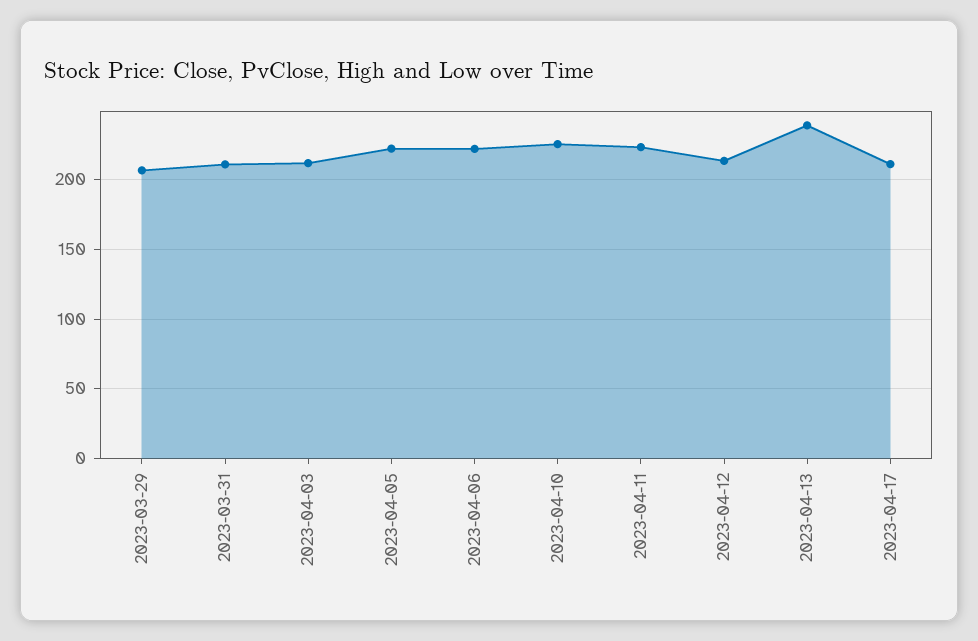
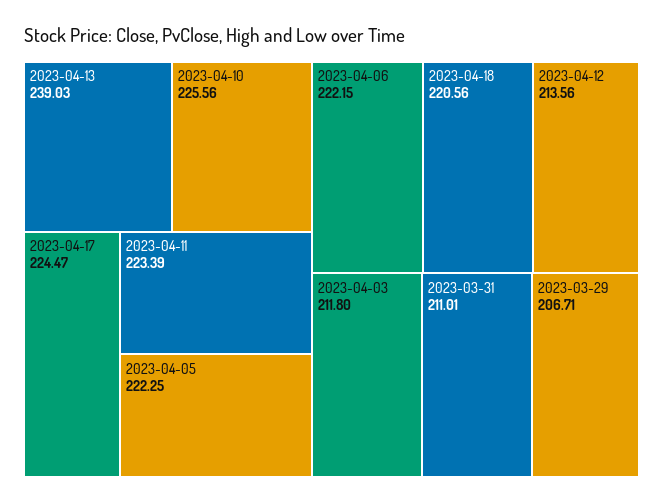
2023-04-17: 210 -> 224.47
2023-04-18: none -> 220.56

